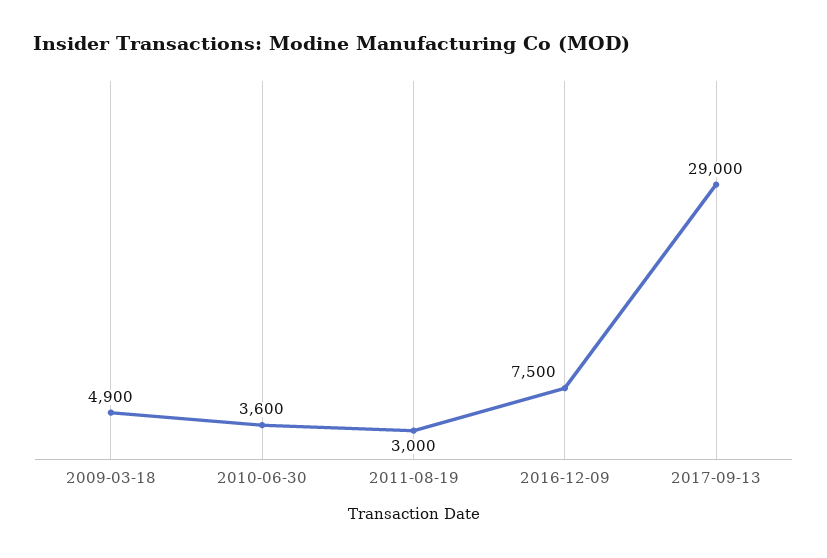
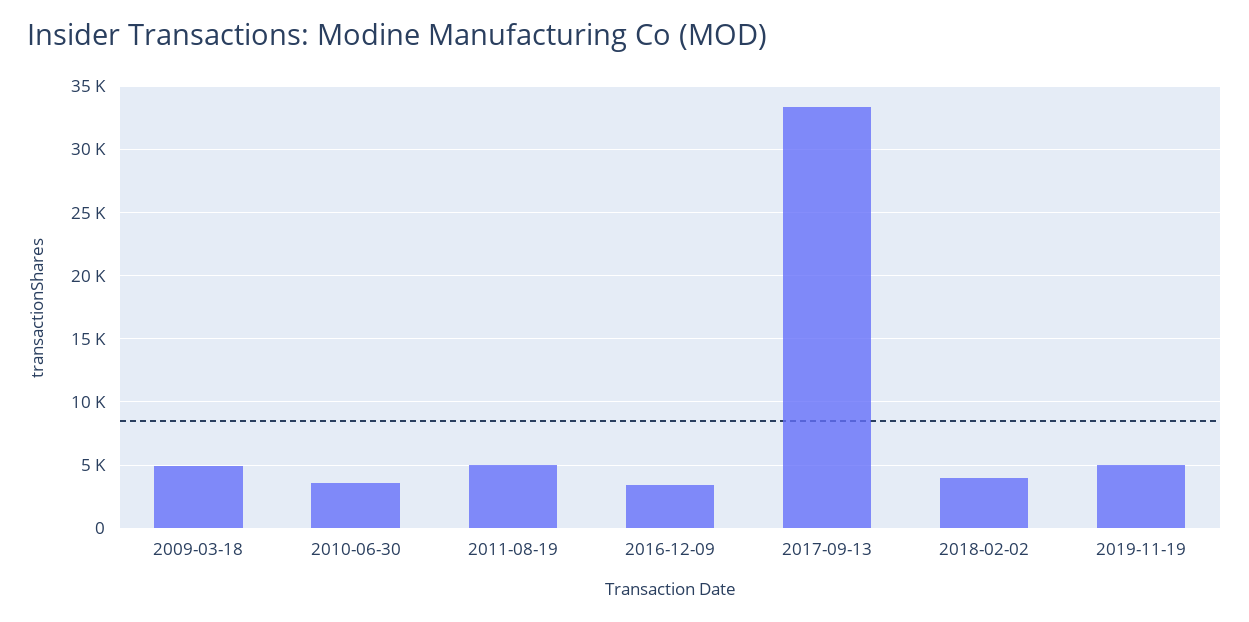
2011-08-19: 3000 -> 5000
2016-12-09: 7500 -> 3500
2017-09-13: 29000 -> 33500
2018-02-02: none -> 4000
2019-11-19: none -> 5000

